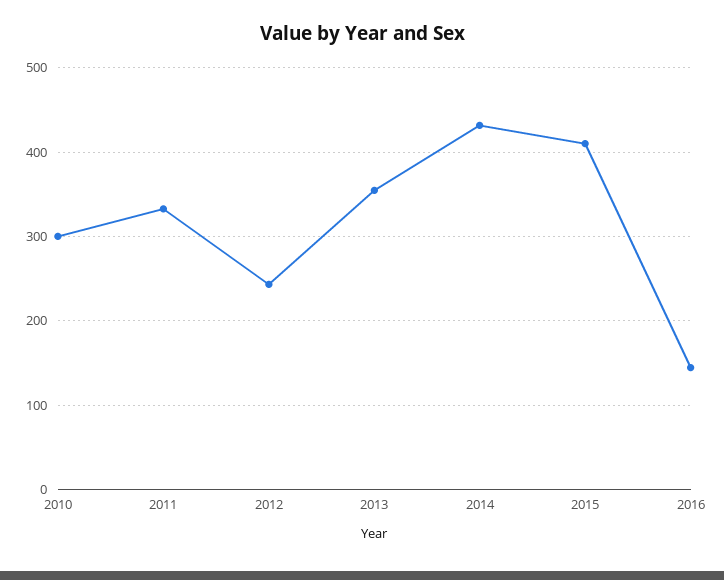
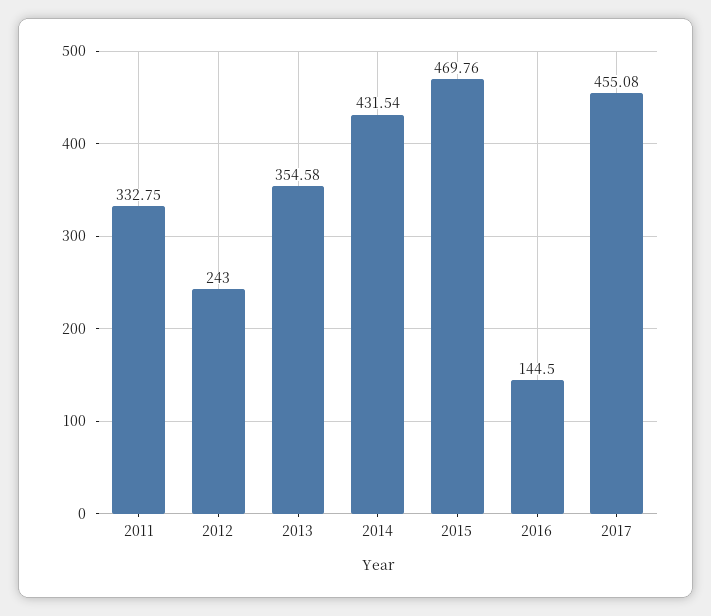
2010: 300 -> none
2015: 410 -> 469.76
2017: none -> 455.08

